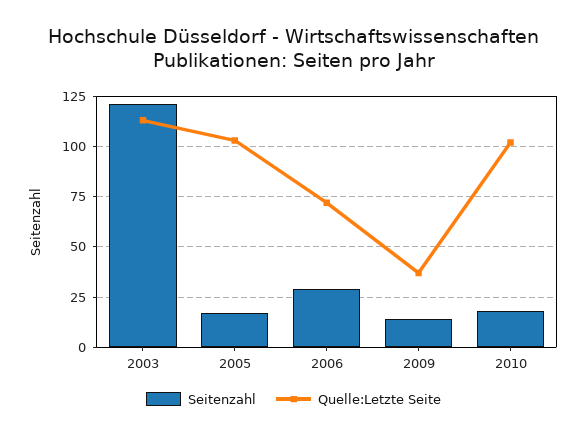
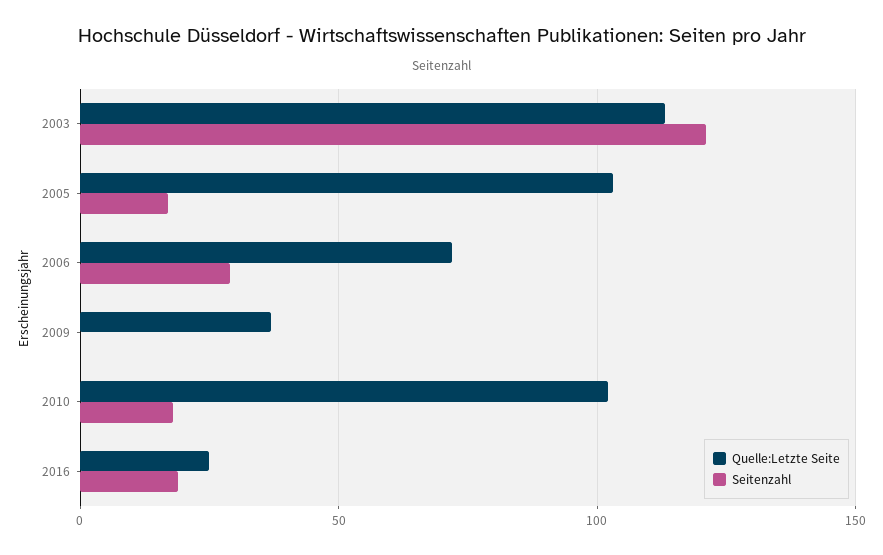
Seitenzahl, 2009: 15 -> 0
Quelle:Letzte Seite, 2016: none -> 25
Seitenzahl, 2016: none -> 20

